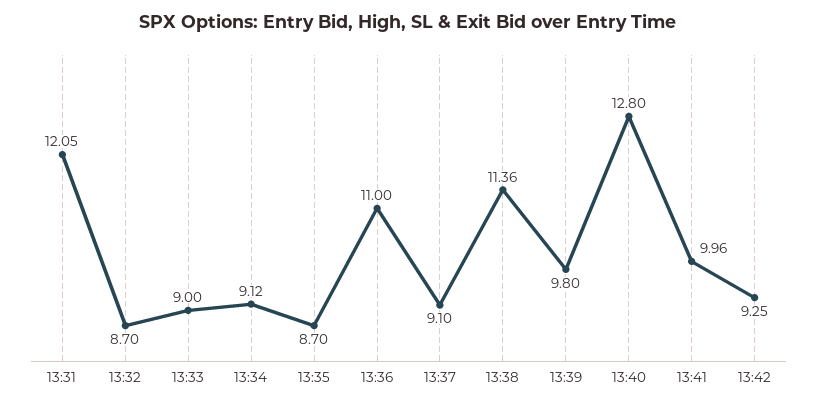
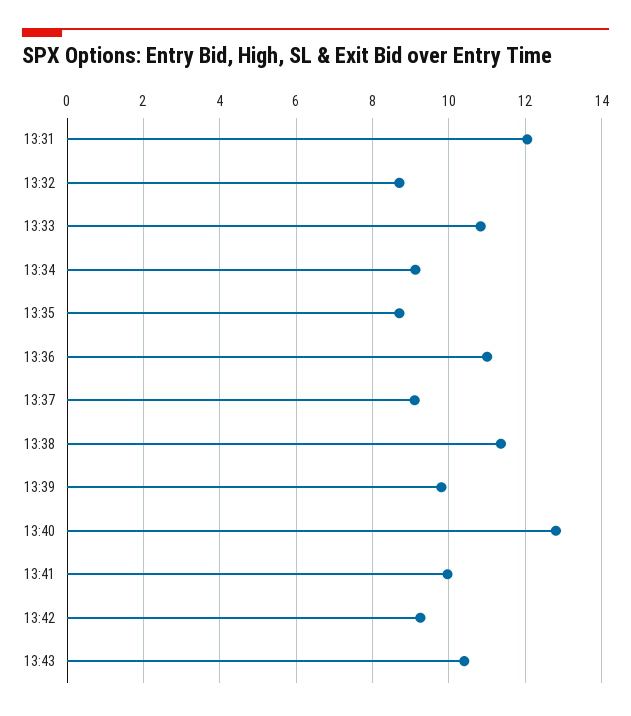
13:33: 9 -> 10.8
13:43: none -> 10.4

